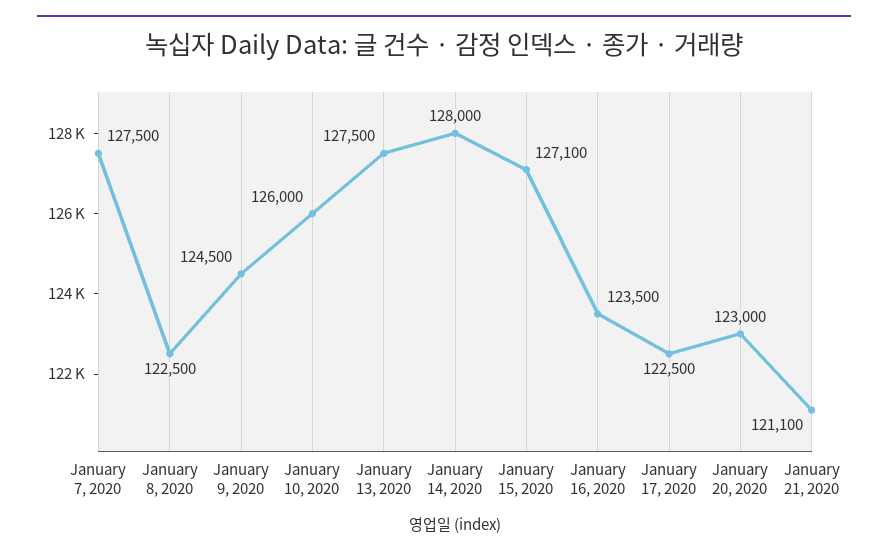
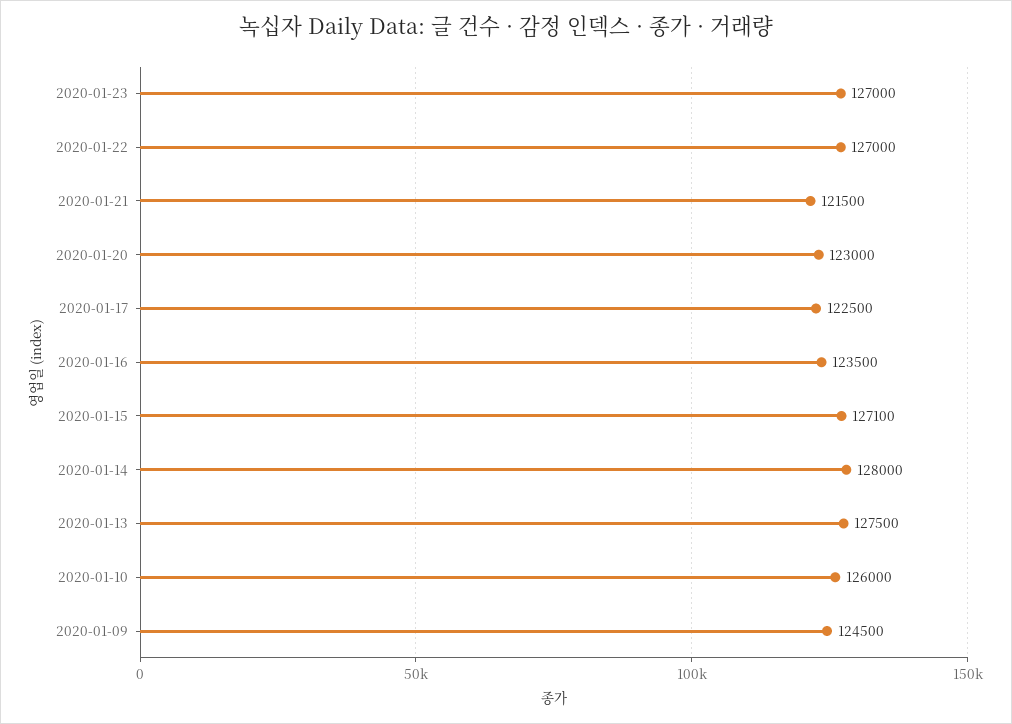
January 7, 2020: 127500 -> none
January 8, 2020: 122500 -> none
January 21, 2020: 121100 -> 121500
2020-01-23: none -> 127000
2020-01-22: none -> 127000

